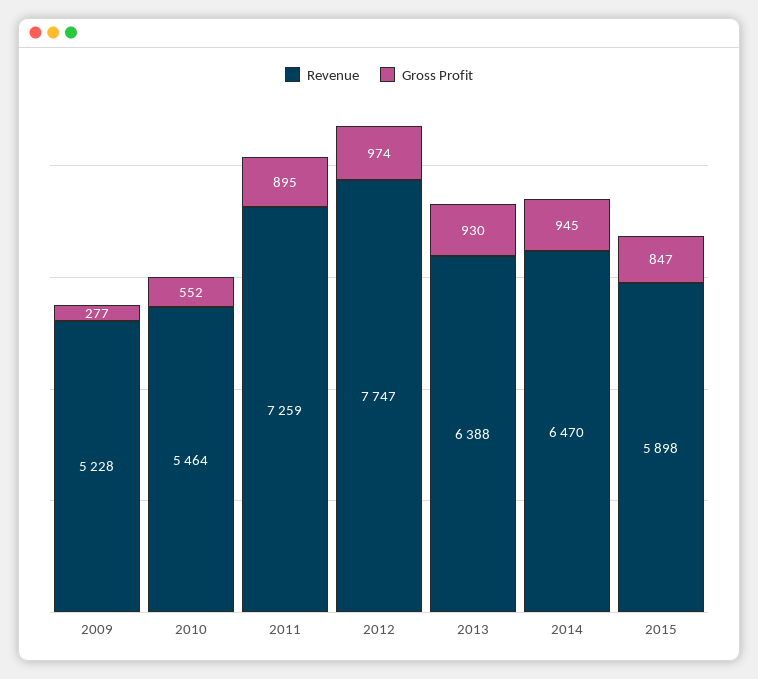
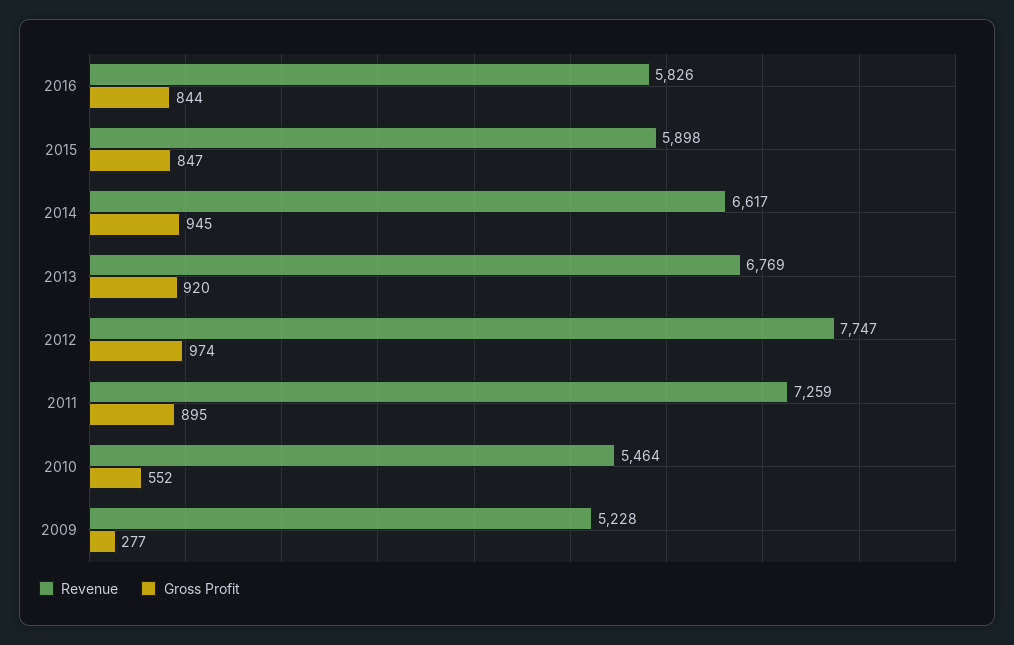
Revenue, 2013: 6388 -> 6769
Gross Profit, 2013: 930 -> 920
Revenue, 2014: 6470 -> 6617
Revenue, 2016: none -> 5826
Gross Profit, 2016: none -> 844

